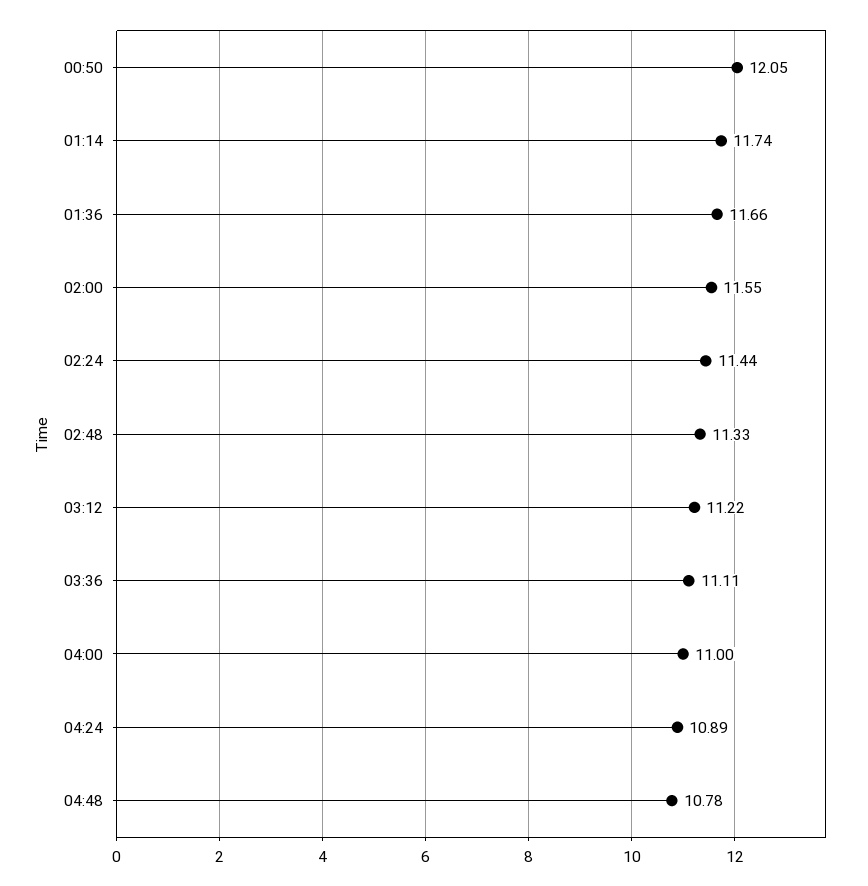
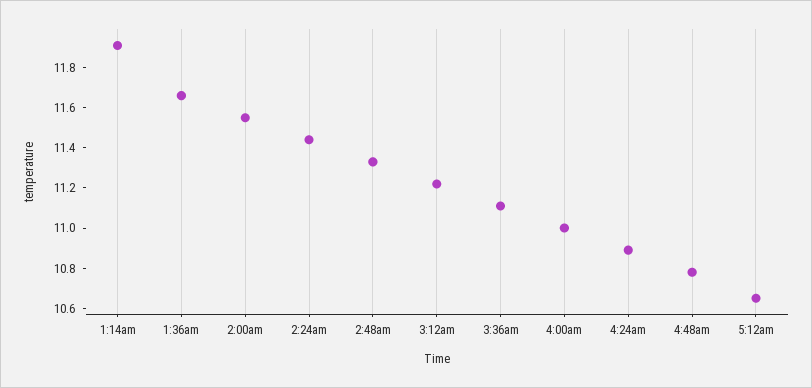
00:50: 12.05 -> none
01:14: 11.74 -> 11.9
5:12am: none -> 10.65

